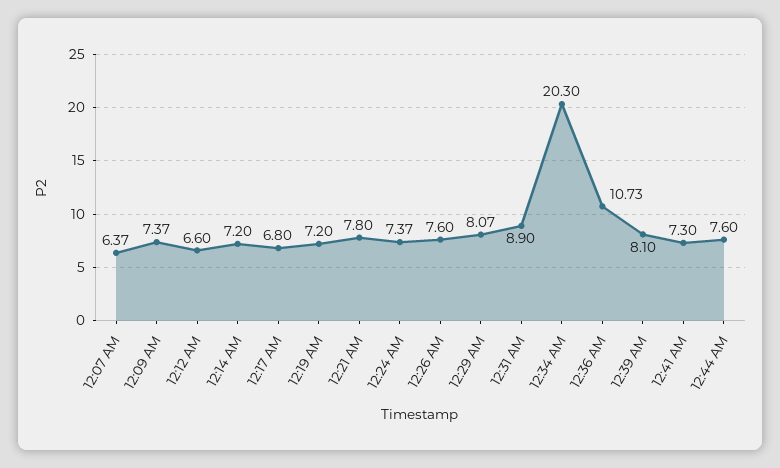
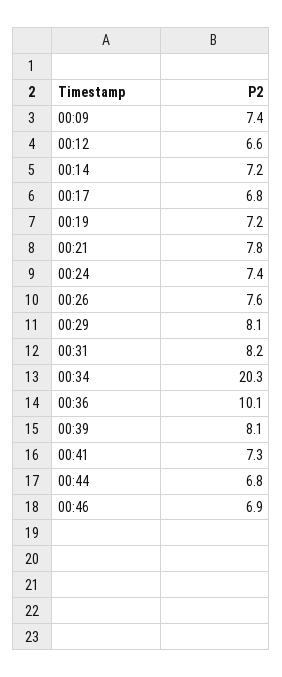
12:07 AM: 6.37 -> none
12:31 AM: 8.9 -> 8.2
12:36 AM: 10.73 -> 10.1
12:44 AM: 7.6 -> 6.8
00:46: none -> 6.9

